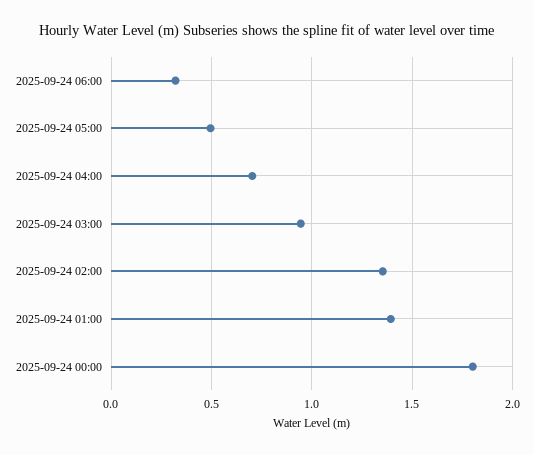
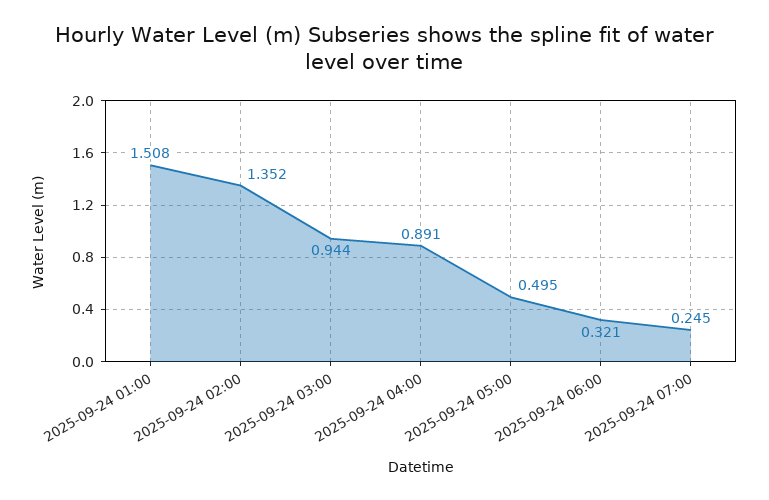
2025-09-24 04:00: 0.7 -> 0.891
2025-09-24 01:00: 1.4 -> 1.508
2025-09-24 00:00: 1.8 -> none
2025-09-24 07:00: none -> 0.245

